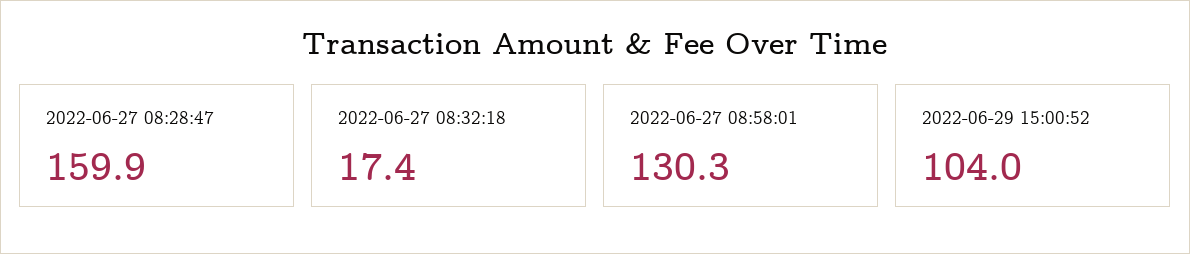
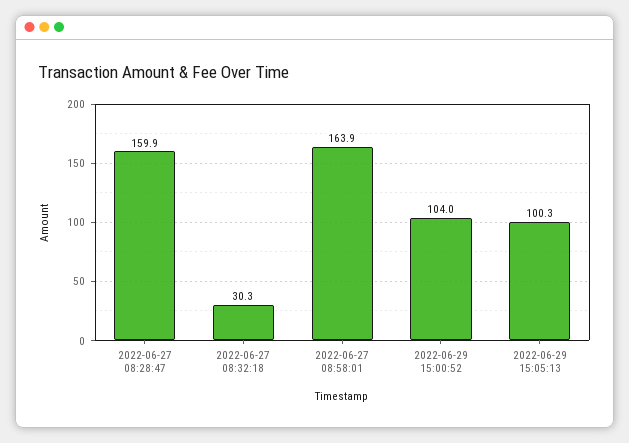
2022-06-27 08:32:18: 17.4 -> 30.3
2022-06-27 08:58:01: 130.3 -> 163.9
2022-06-29 15:05:13: none -> 100.3

